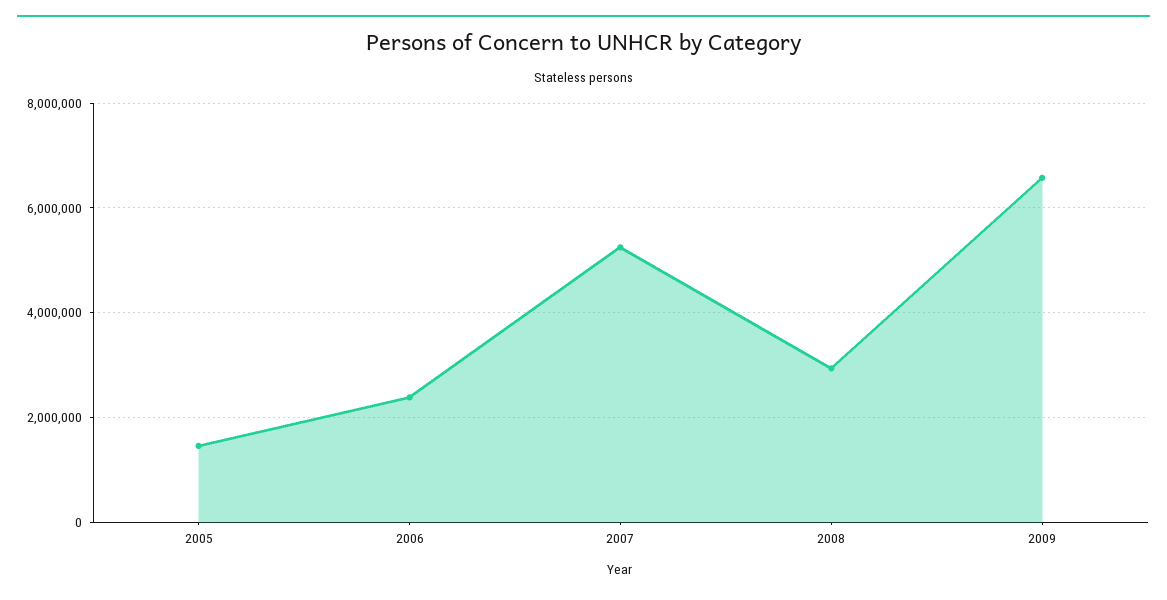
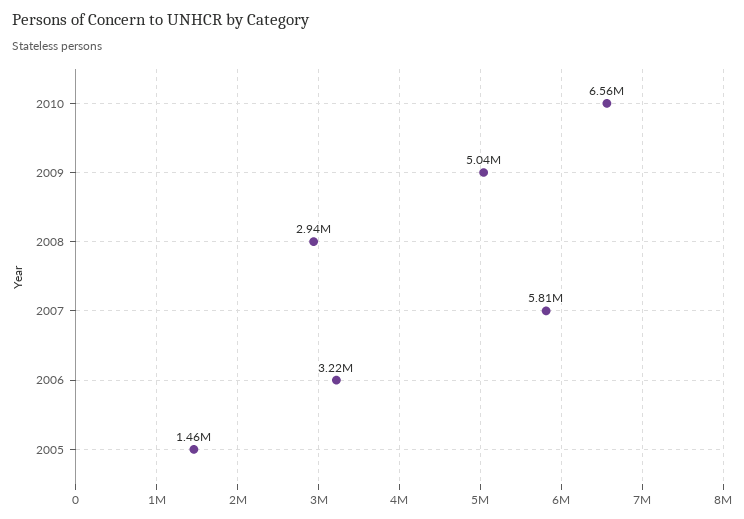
2006: 2400000 -> 3220000
2007: 5200000 -> 5810000
2009: 6600000 -> 5040000
2010: none -> 6560000

